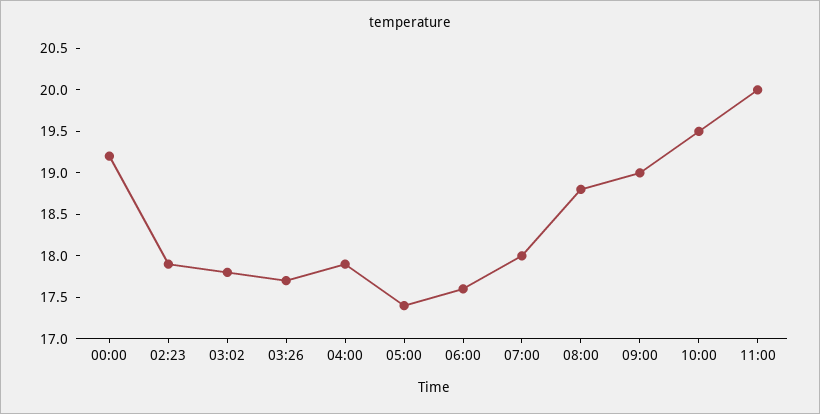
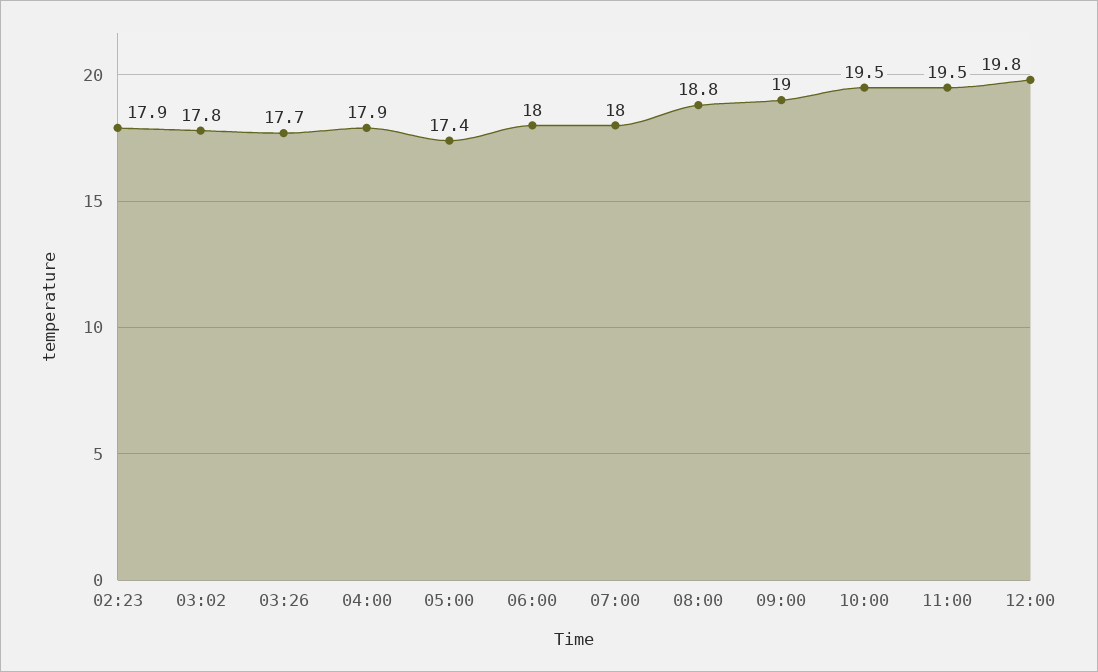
00:00: 19.2 -> none
06:00: 17.6 -> 18
11:00: 20 -> 19.5
12:00: none -> 19.8

